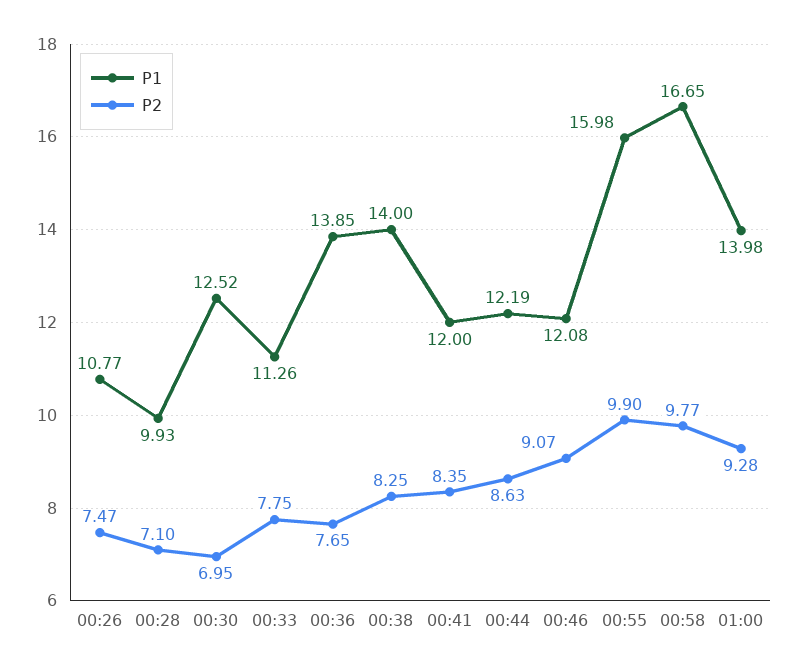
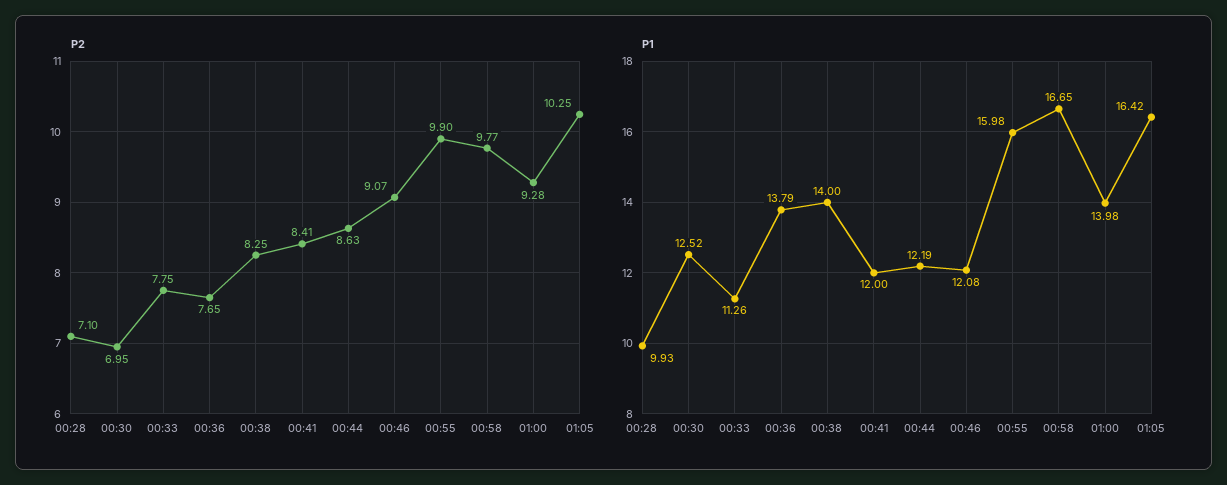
P1, 00:26: 10.77 -> none
P2, 00:26: 7.47 -> none
P1, 00:36: 13.85 -> 13.79
P2, 00:41: 8.35 -> 8.41
P2, 01:05: none -> 10.25
P1, 01:05: none -> 16.42

